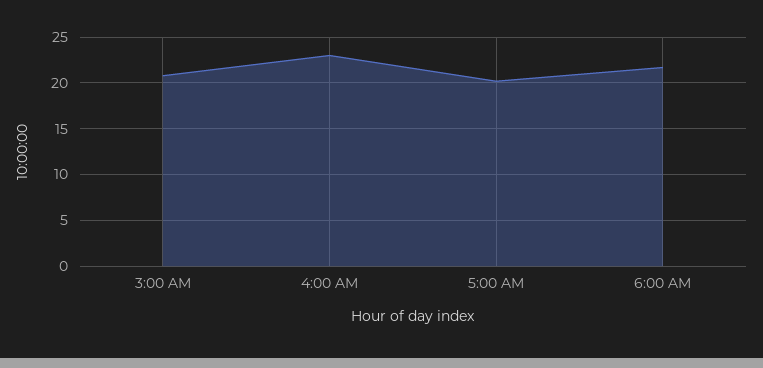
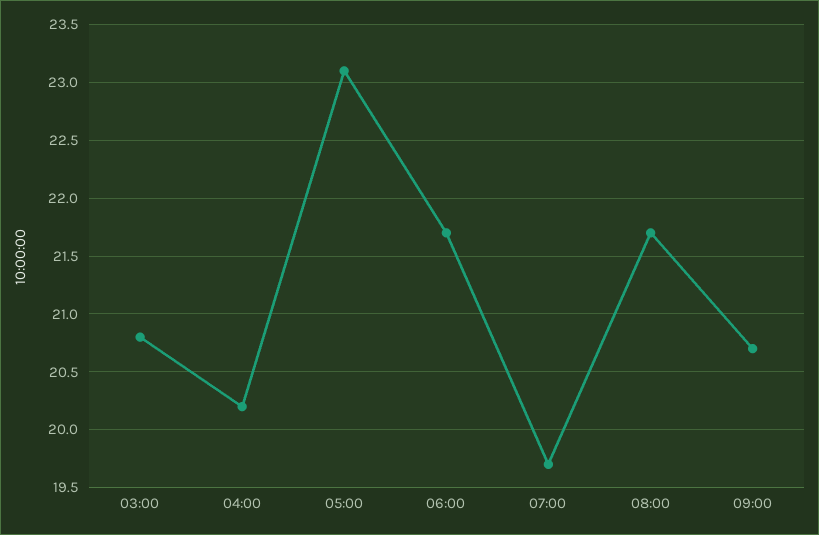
4:00 AM: 23 -> 20.2
5:00 AM: 20 -> 23.1
07:00: none -> 19.7
08:00: none -> 21.7
09:00: none -> 20.7

